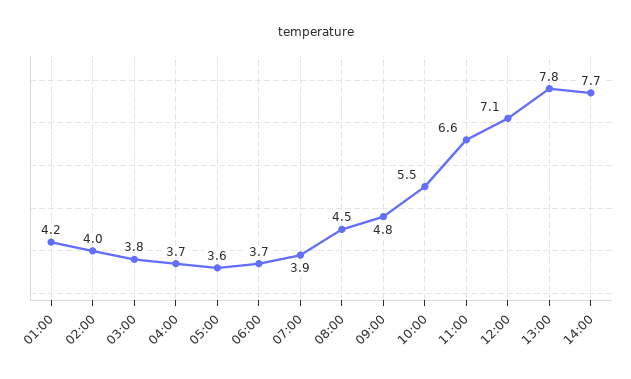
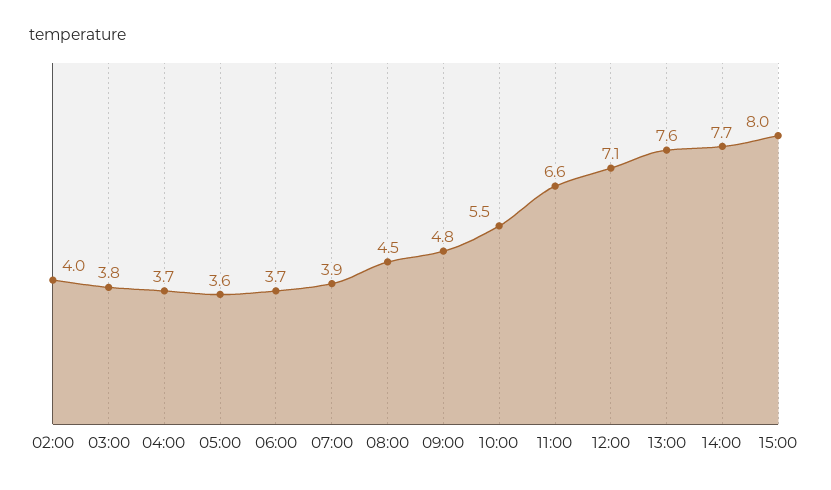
01:00: 4.2 -> none
13:00: 7.8 -> 7.6
15:00: none -> 8

